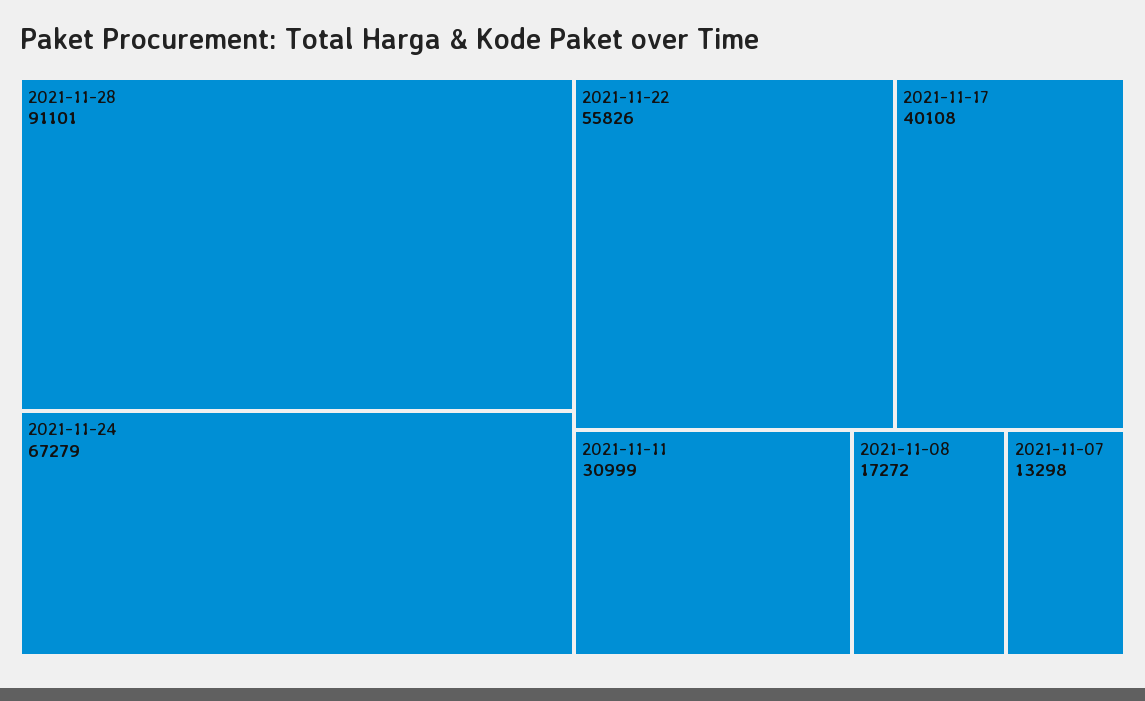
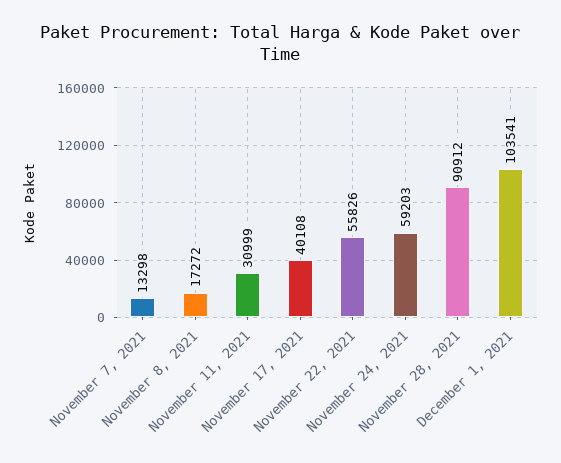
2021-11-28: 91101 -> 90912
2021-11-24: 67279 -> 59203
December 1, 2021: none -> 103541

